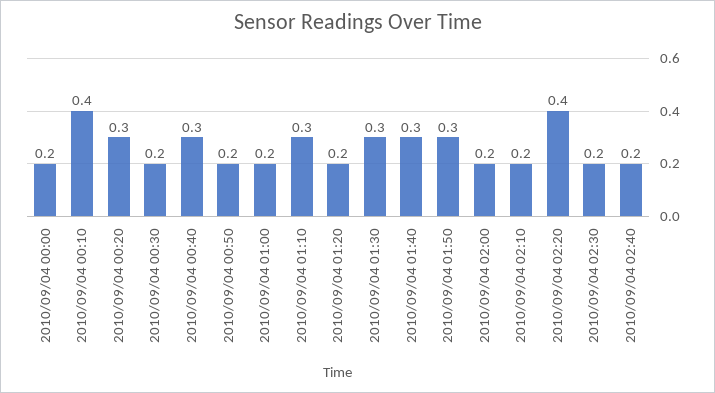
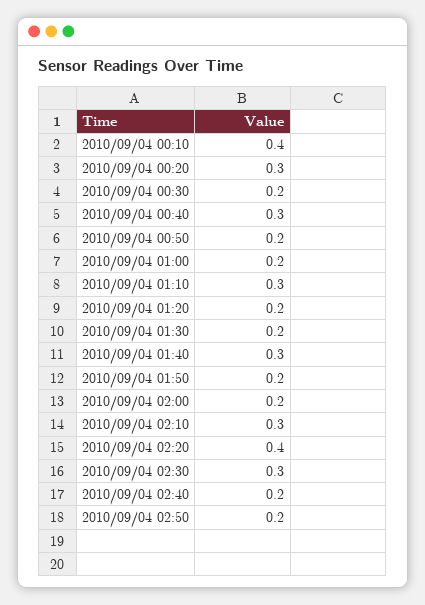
2010/09/04 00:00: 0.2 -> none
2010/09/04 01:30: 0.3 -> 0.2
2010/09/04 01:50: 0.3 -> 0.2
2010/09/04 02:10: 0.2 -> 0.3
2010/09/04 02:30: 0.2 -> 0.3
2010/09/04 02:50: none -> 0.2

